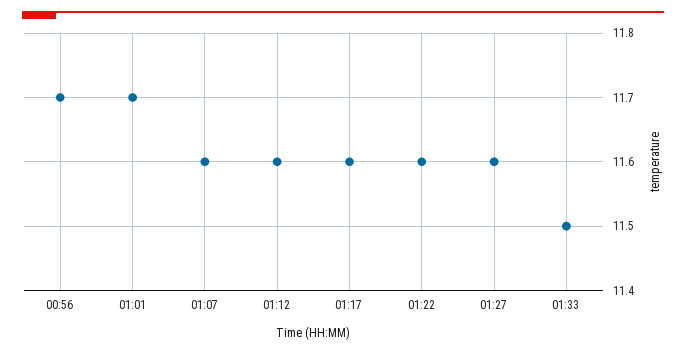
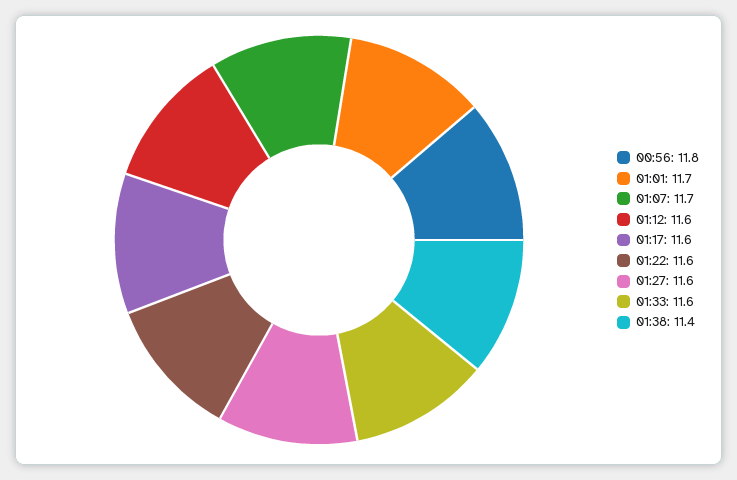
00:56: 11.7 -> 11.8
01:07: 11.6 -> 11.7
01:33: 11.5 -> 11.6
01:38: none -> 11.4

